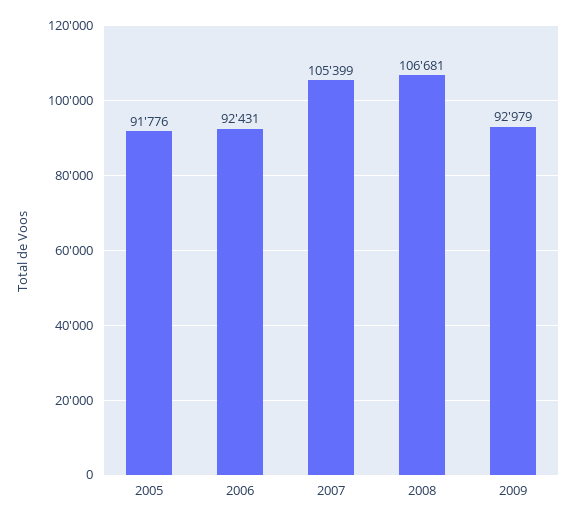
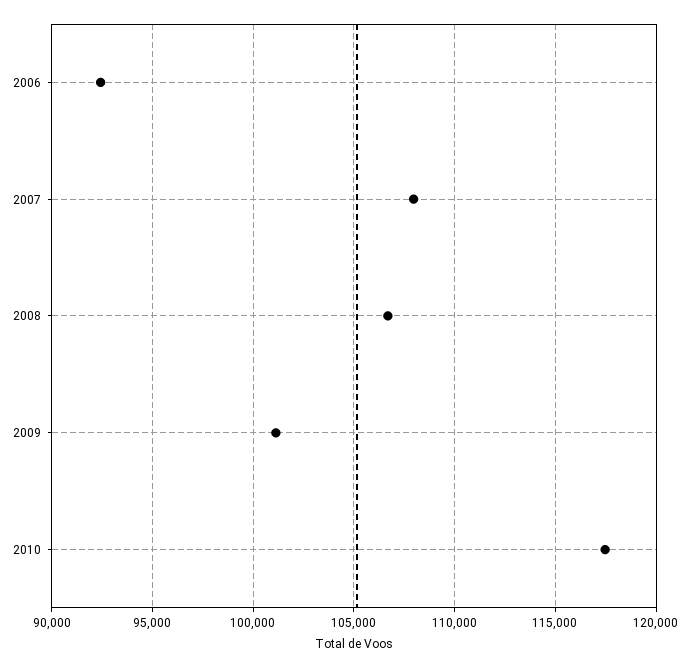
2005: 91776 -> none
2007: 105399 -> 108000
2009: 92979 -> 101000
2010: none -> 117500

